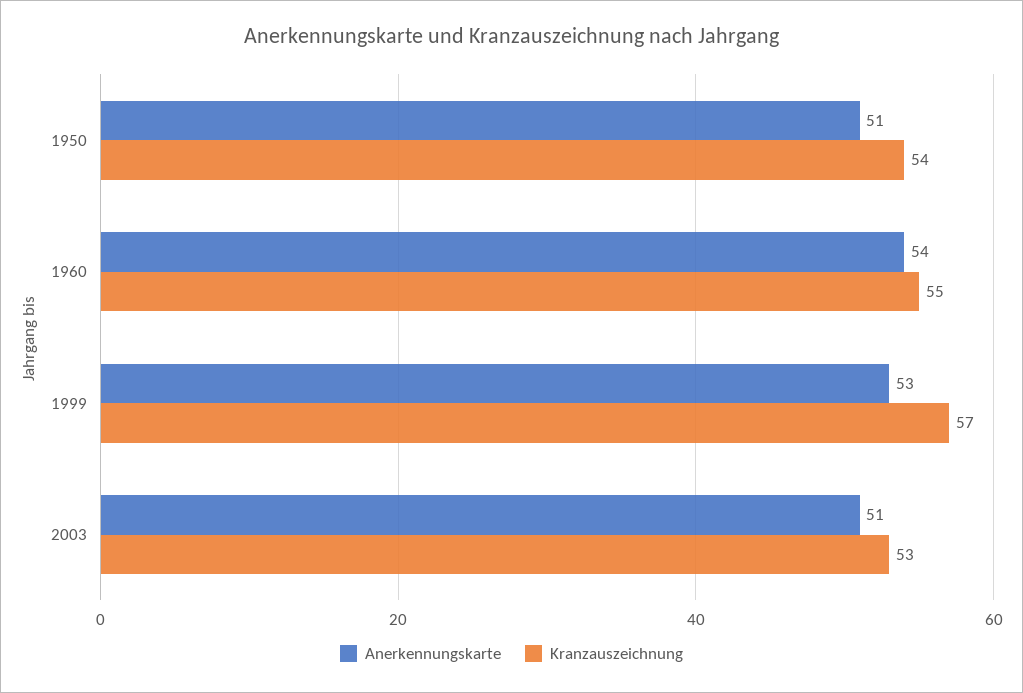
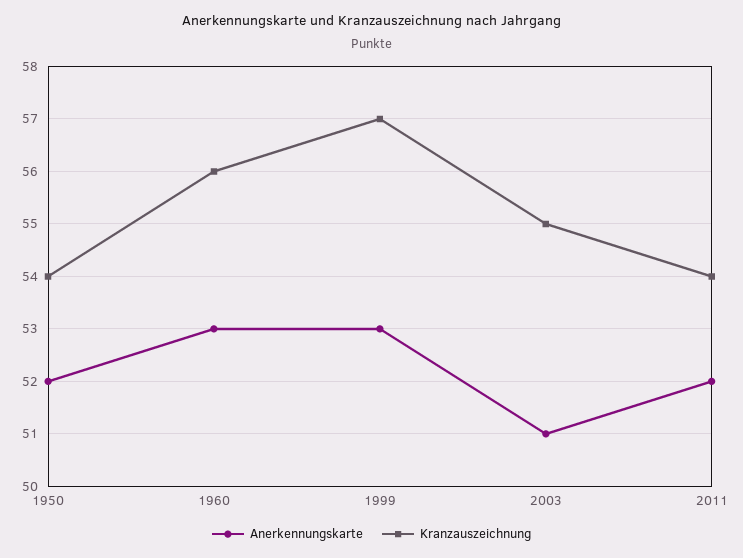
Anerkennungskarte, 1950: 51 -> 52
Anerkennungskarte, 1960: 54 -> 53
Kranzauszeichnung, 1960: 55 -> 56
Kranzauszeichnung, 2003: 53 -> 55
Anerkennungskarte, 2011: none -> 52
Kranzauszeichnung, 2011: none -> 54

